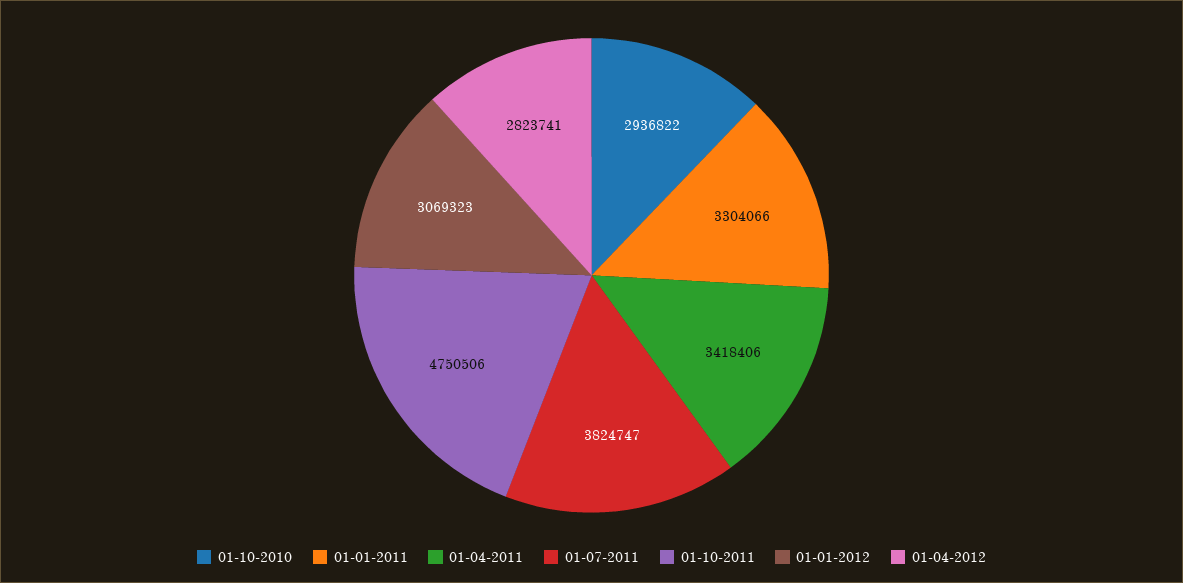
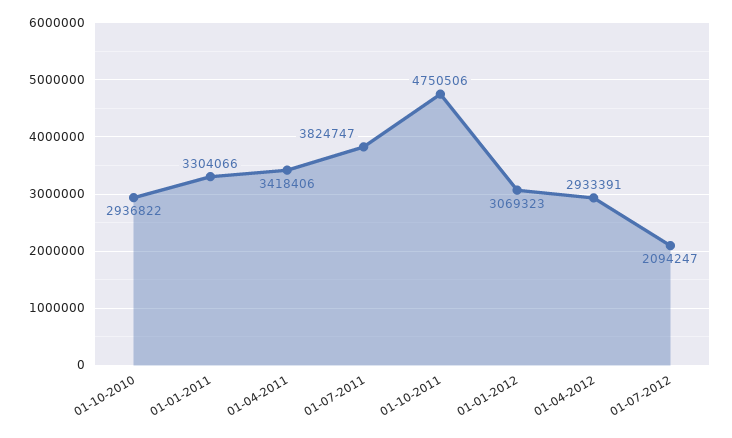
01-04-2012: 2823741 -> 2933391
01-07-2012: none -> 2094247

